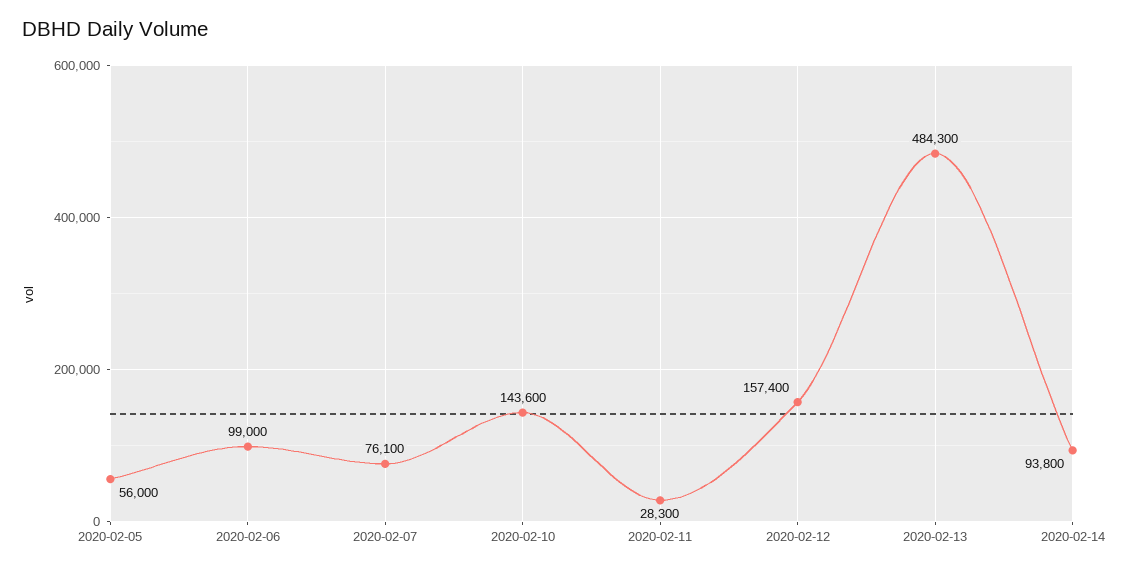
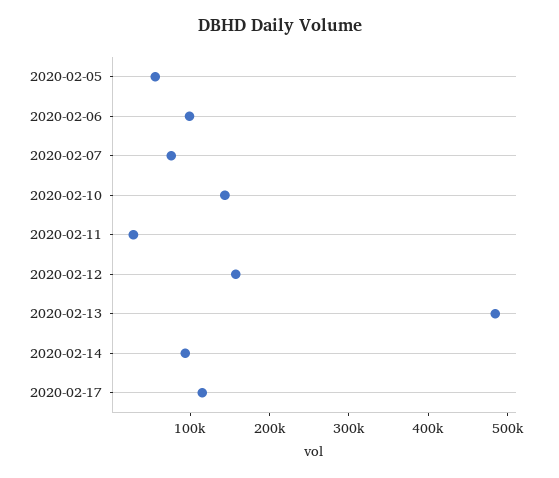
2020-02-17: none -> 120000

